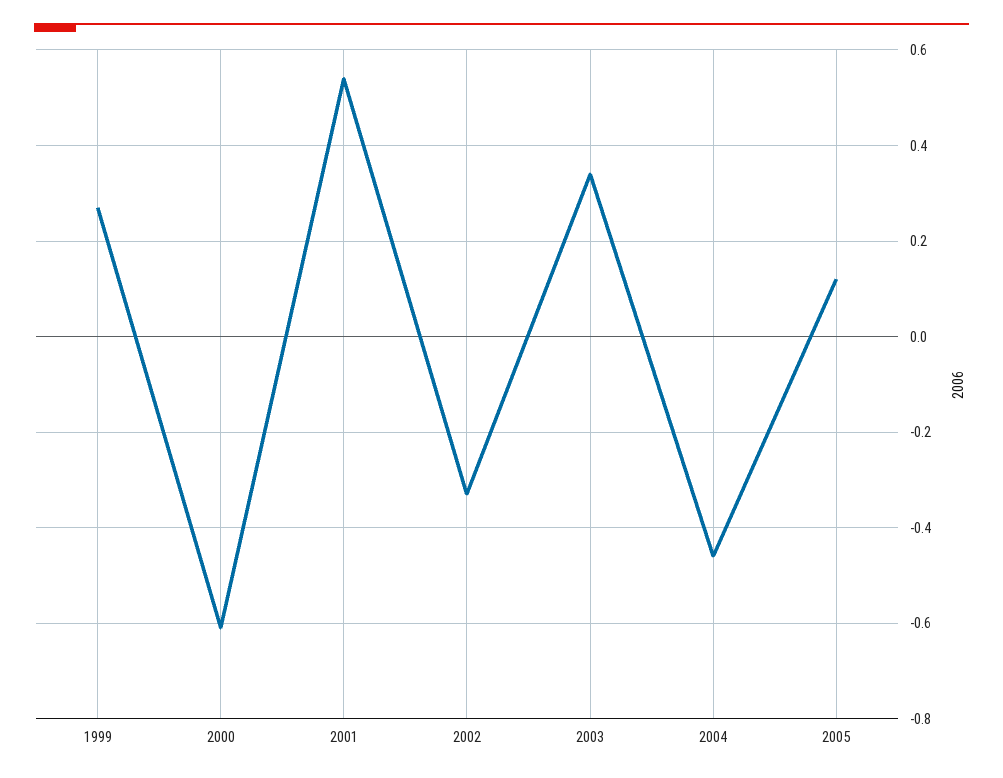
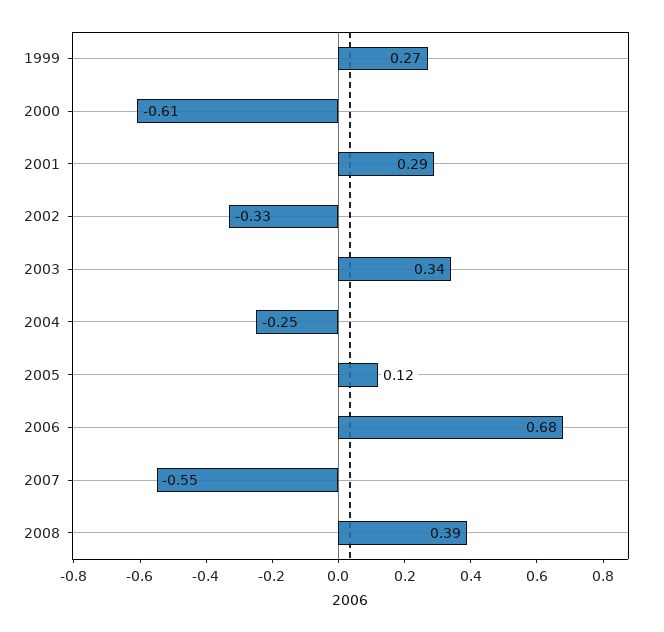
2001: 0.55 -> 0.29
2004: -0.45 -> -0.25
2006: none -> 0.68
2007: none -> -0.55
2008: none -> 0.39

